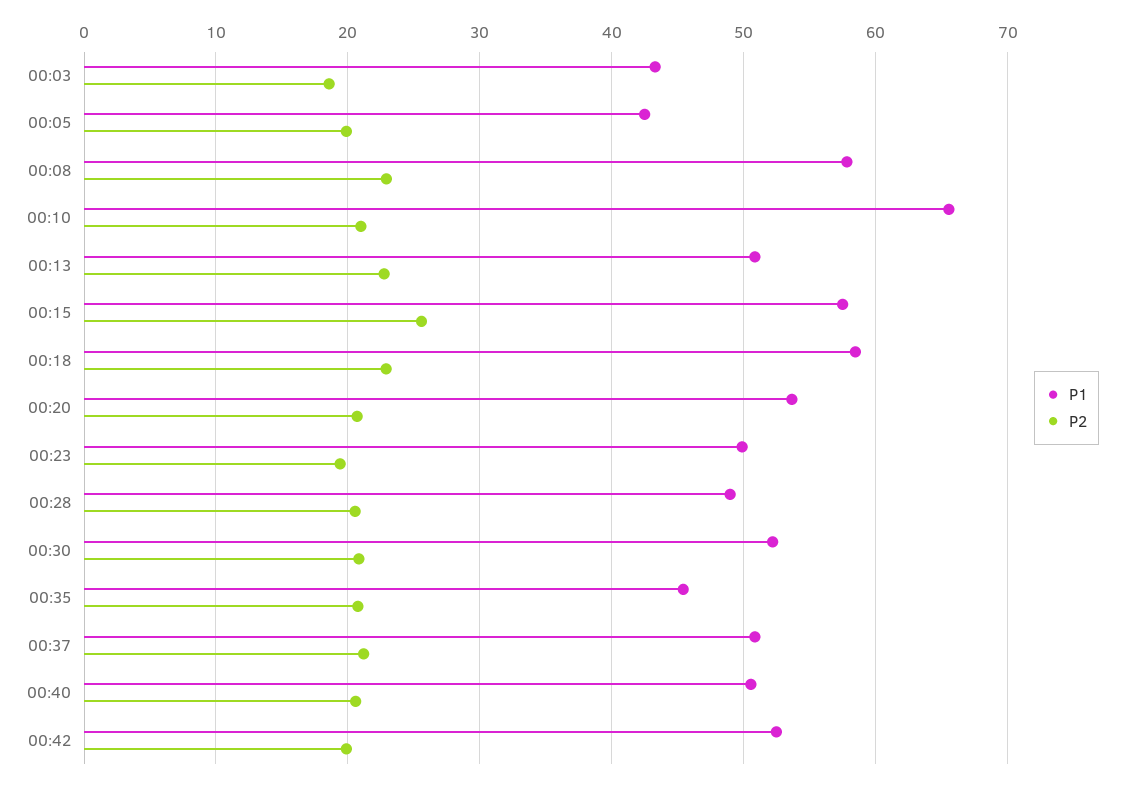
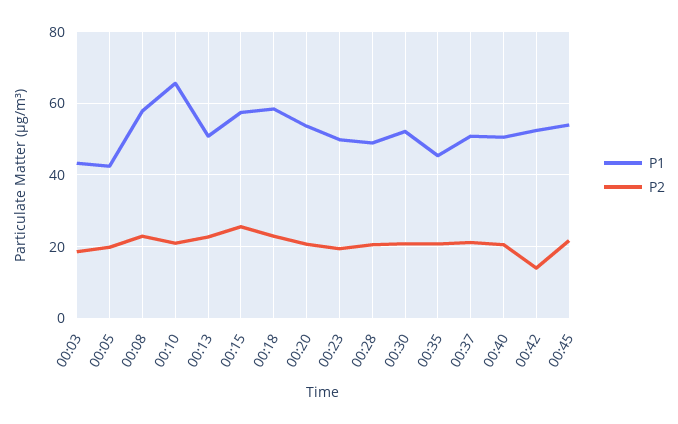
P2, 00:42: 20 -> 14
P1, 00:45: none -> 54
P2, 00:45: none -> 22

